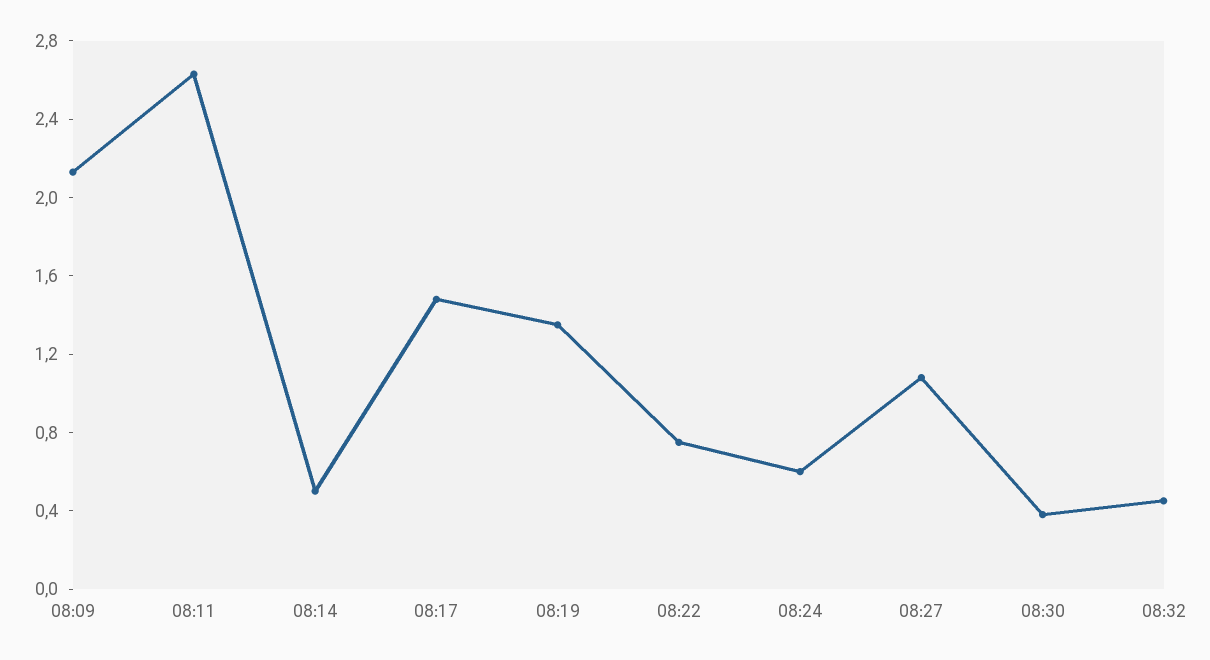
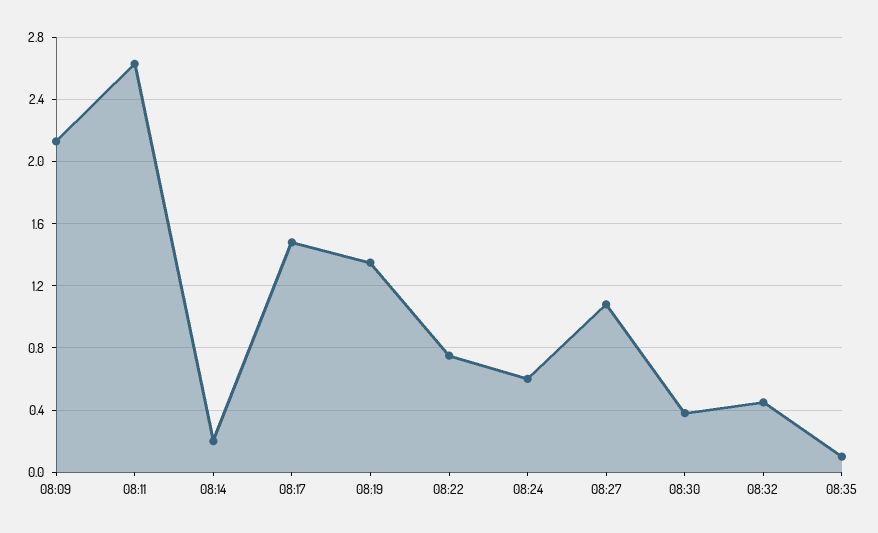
08:14: 0.5 -> 0.2
08:35: none -> 0.1

